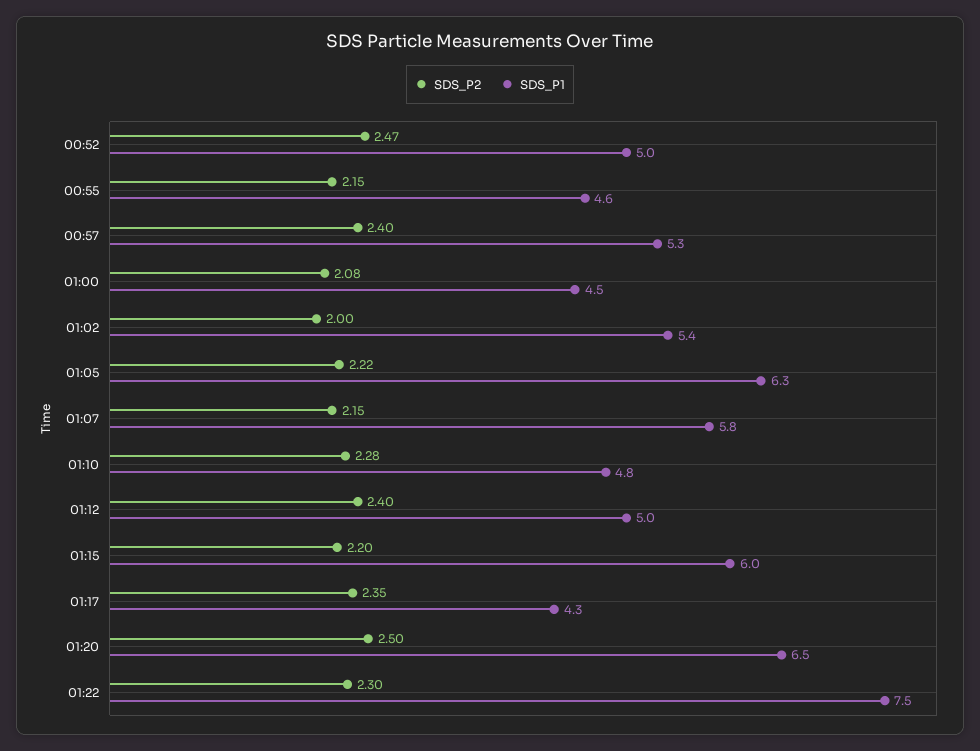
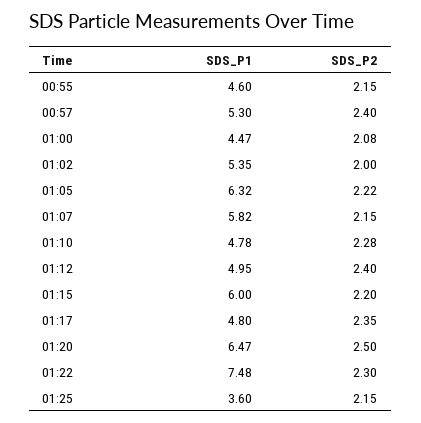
SDS_P2, 00:52: 2.47 -> none
SDS_P1, 00:52: 5 -> none
SDS_P1, 01:17: 4.3 -> 4.8
SDS_P1, 01:25: none -> 3.6
SDS_P2, 01:25: none -> 2.15

